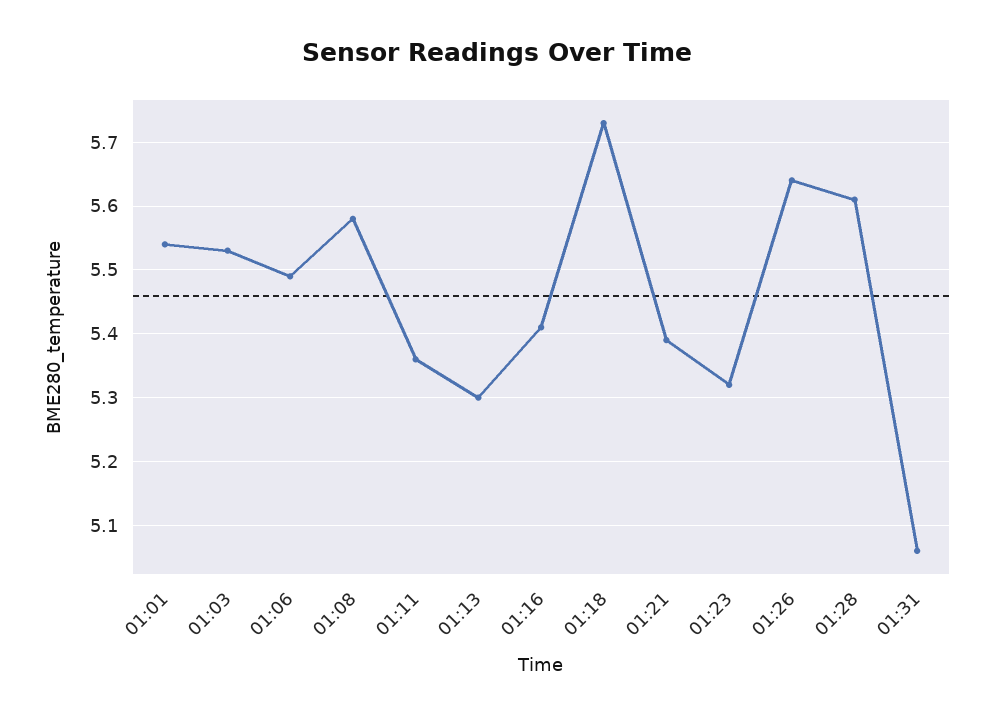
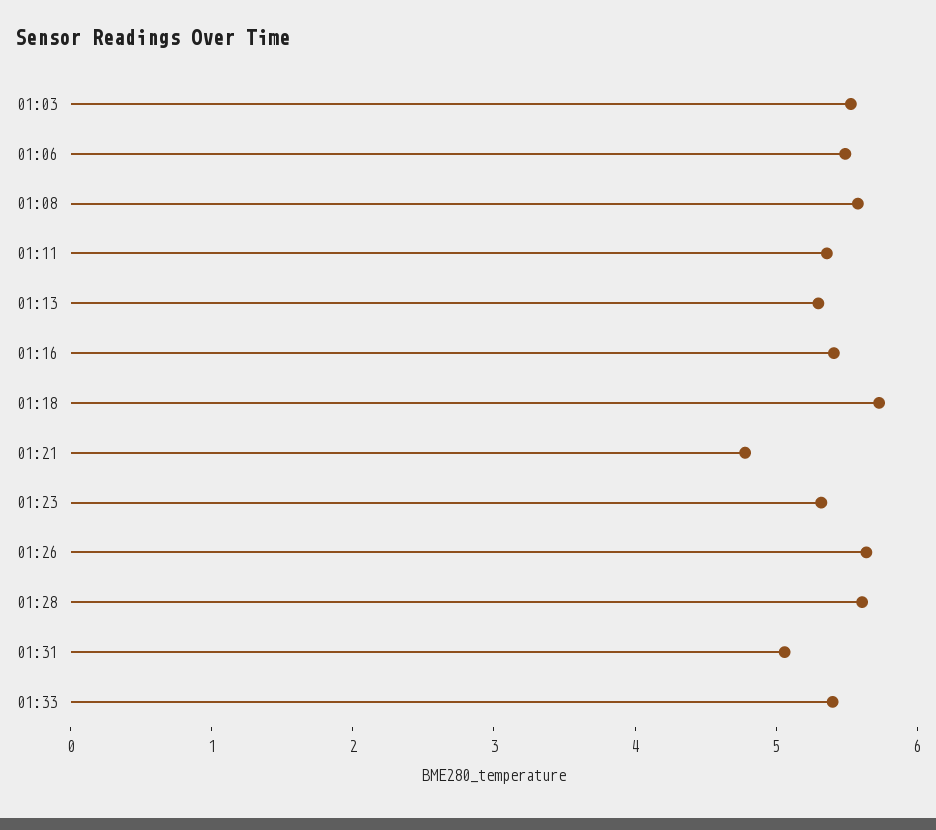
01:01: 5.54 -> none
01:21: 5.39 -> 4.8
01:33: none -> 5.4

